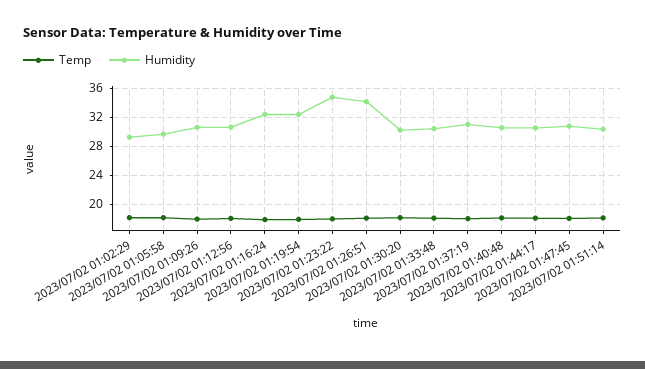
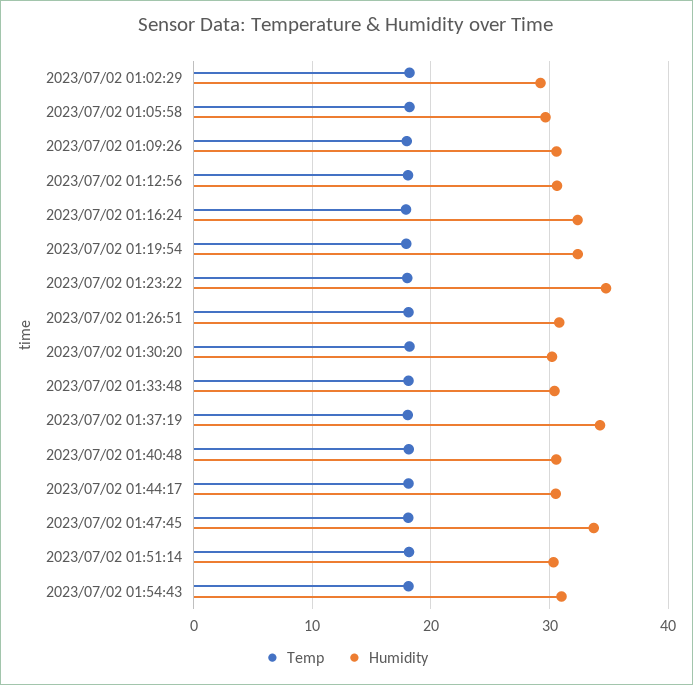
Humidity, 2023/07/02 01:26:51: 34 -> 31
Humidity, 2023/07/02 01:37:19: 31 -> 34
Humidity, 2023/07/02 01:47:45: 31 -> 34
Temp, 2023/07/02 01:54:43: none -> 18
Humidity, 2023/07/02 01:54:43: none -> 31

